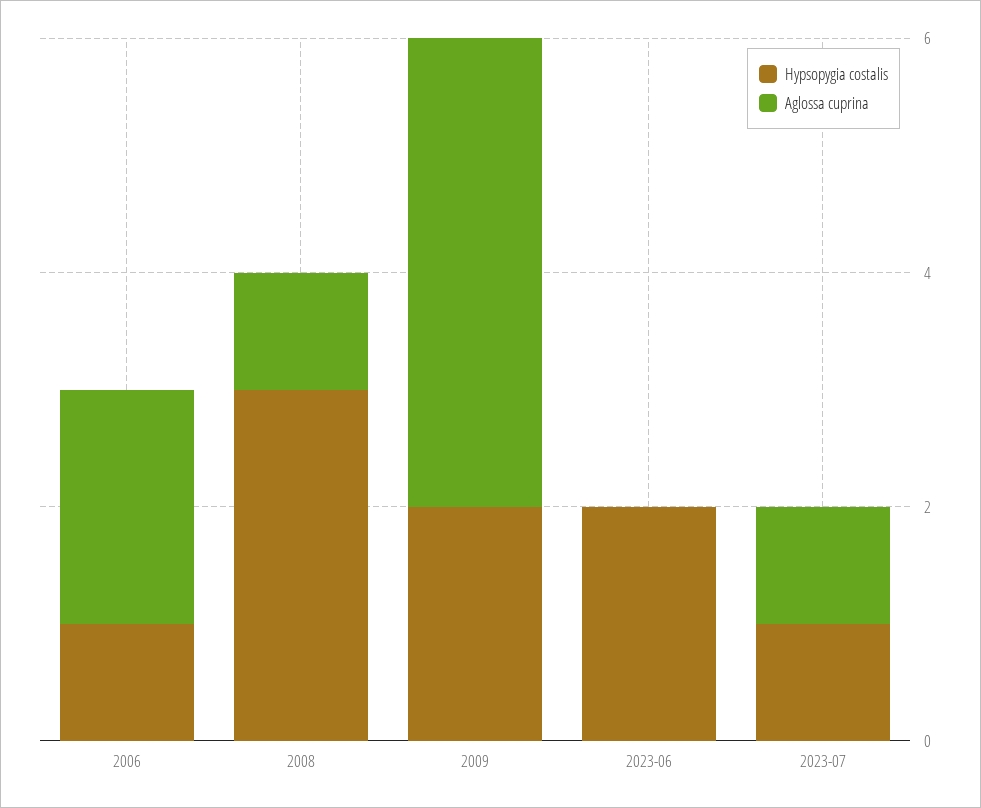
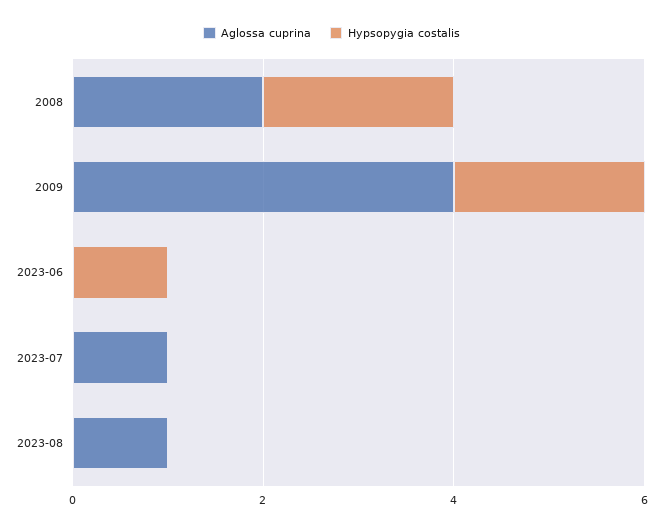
Hypsopygia costalis, 2006: 1 -> none
Aglossa cuprina, 2006: 2 -> none
Hypsopygia costalis, 2008: 3 -> 2
Aglossa cuprina, 2008: 1 -> 2
Hypsopygia costalis, 2023-06: 2 -> 1
Hypsopygia costalis, 2023-07: 1 -> 0
Aglossa cuprina, 2023-08: none -> 1
Hypsopygia costalis, 2023-08: none -> 0

